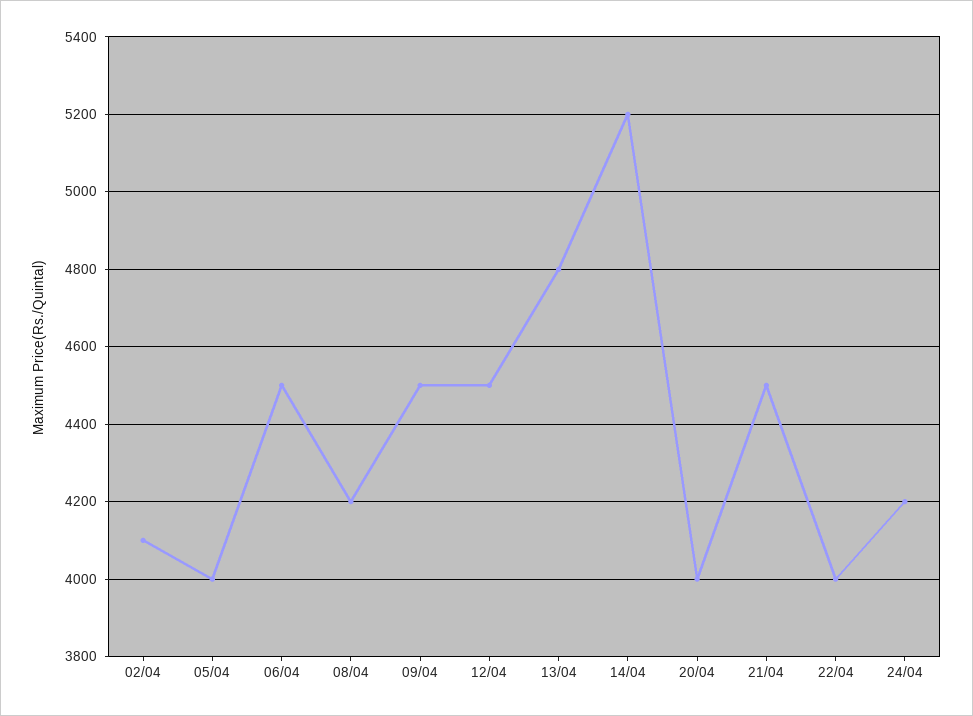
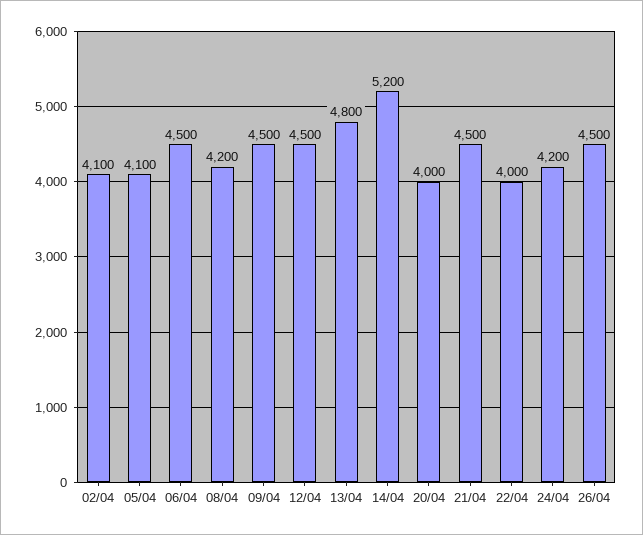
05/04: 4000 -> 4100
26/04: none -> 4500

